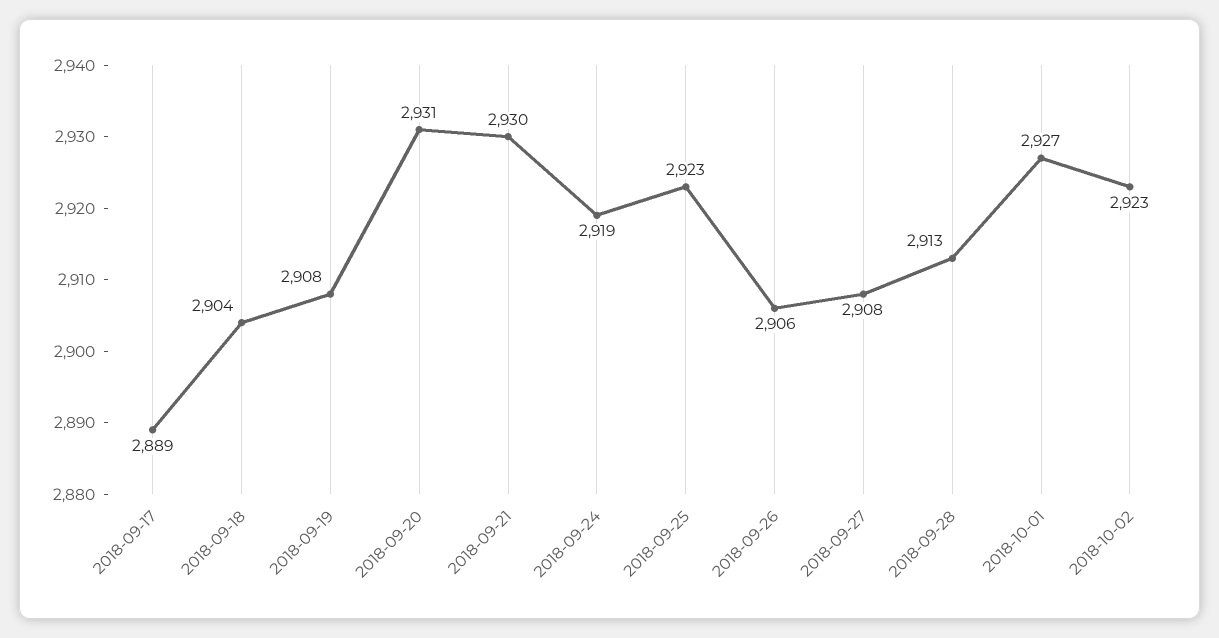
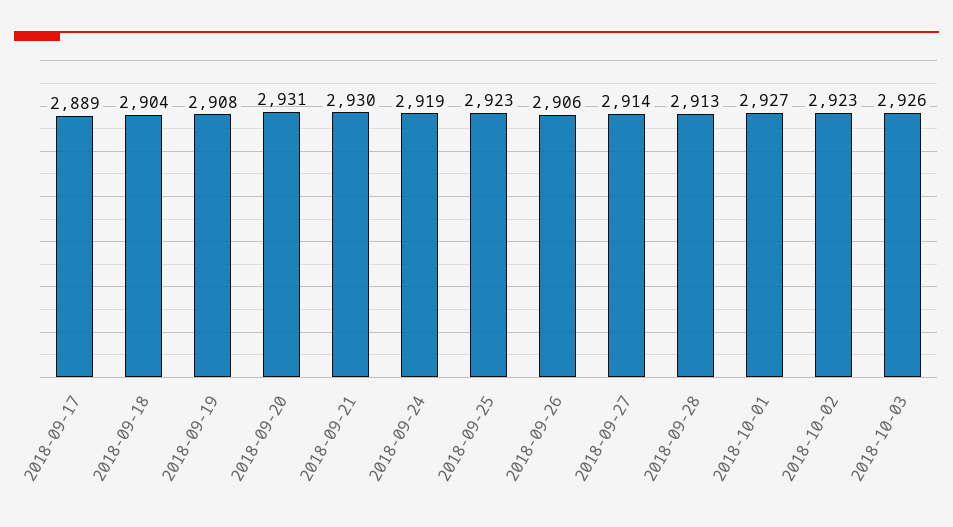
2018-09-27: 2908 -> 2914
2018-10-03: none -> 2926

